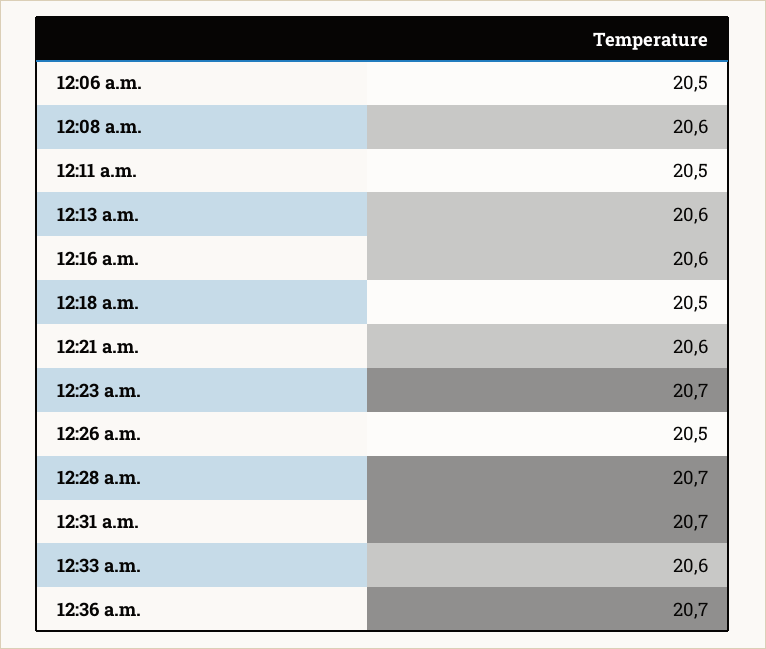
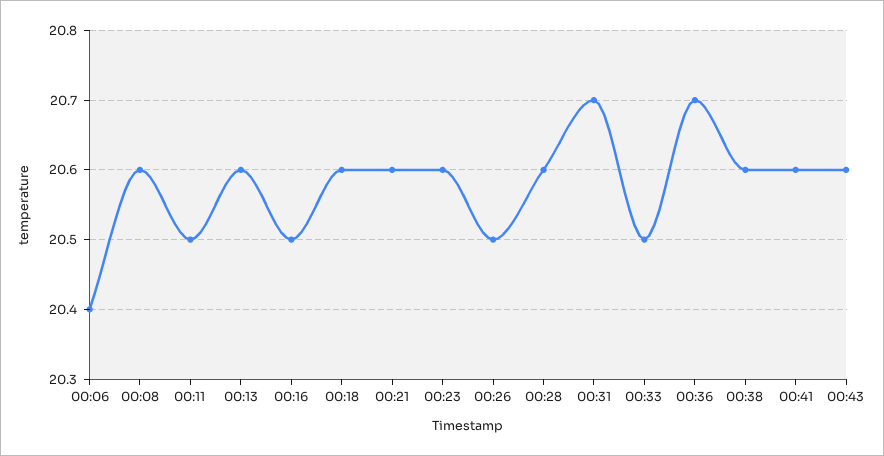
12:06 a.m.: 20.5 -> 20.4
12:16 a.m.: 20.6 -> 20.5
12:18 a.m.: 20.5 -> 20.6
12:23 a.m.: 20.7 -> 20.6
12:28 a.m.: 20.7 -> 20.6
12:33 a.m.: 20.6 -> 20.5
00:38: none -> 20.6
00:41: none -> 20.6
00:43: none -> 20.6

